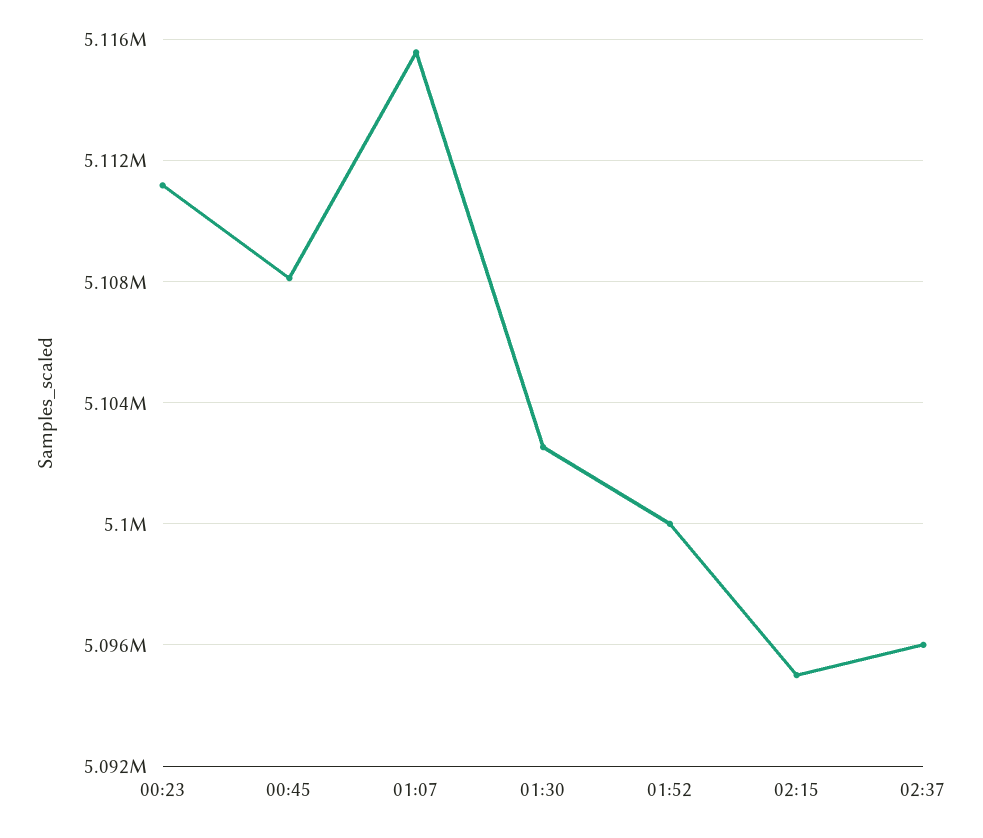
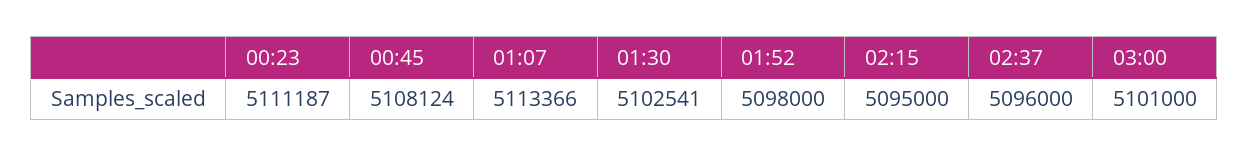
01:07: 5115500 -> 5113366
01:52: 5100000 -> 5098000
03:00: none -> 5101000

